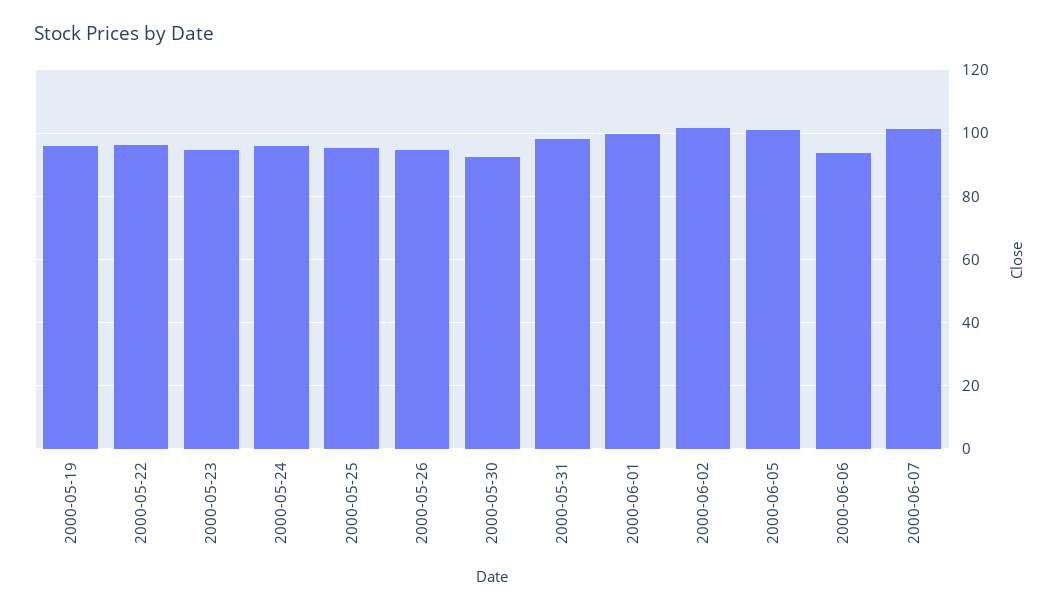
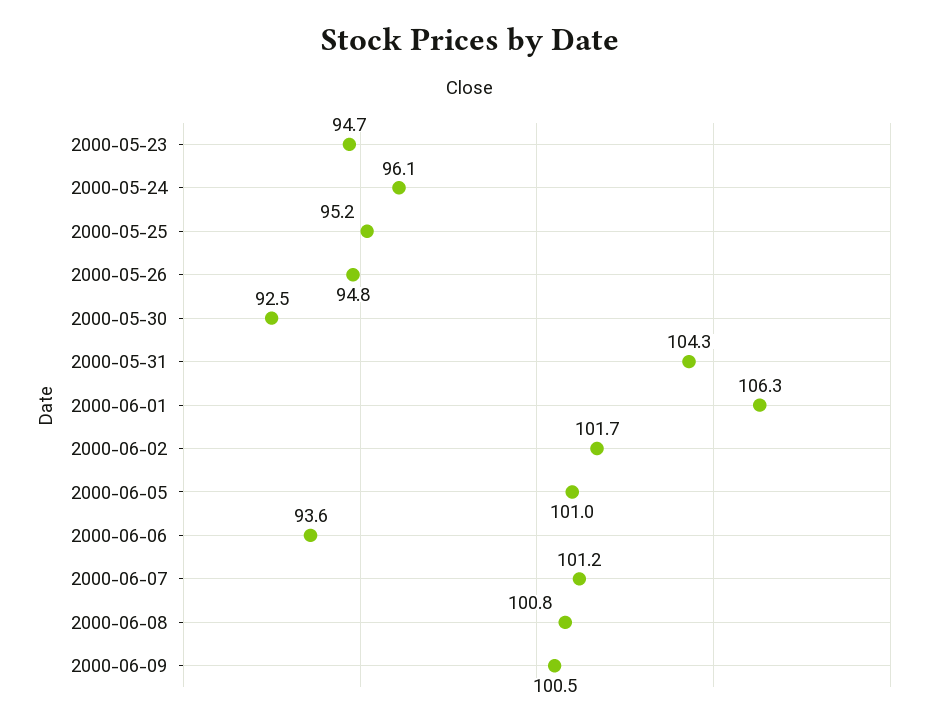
2000-05-19: 96 -> none
2000-05-22: 96 -> none
2000-05-31: 98 -> 104.3
2000-06-01: 100 -> 106.3
2000-06-08: none -> 100.8
2000-06-09: none -> 100.5

